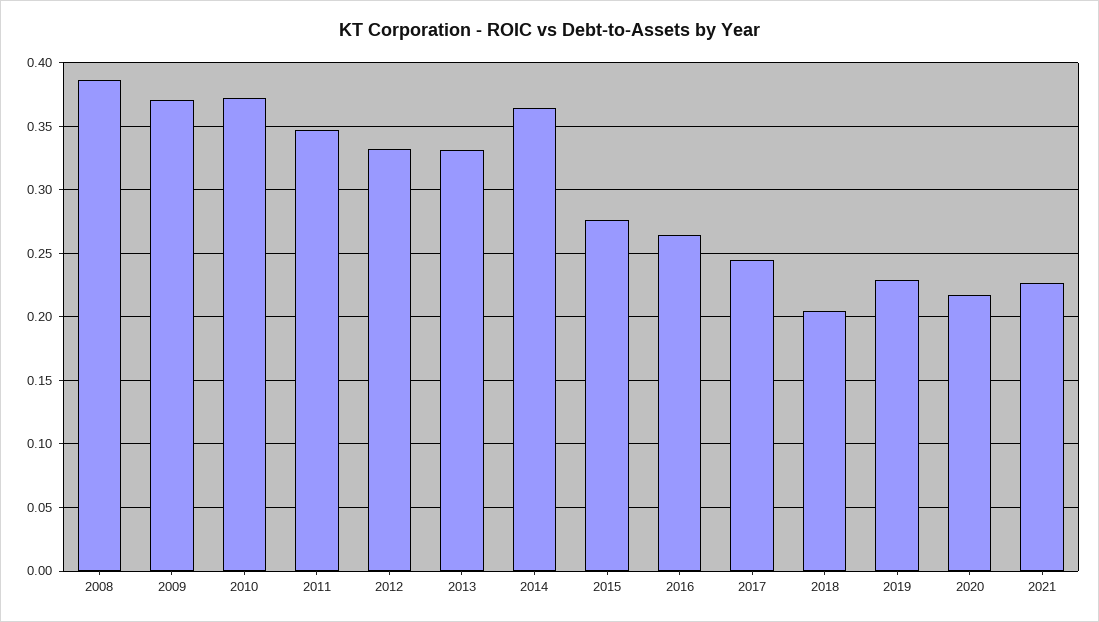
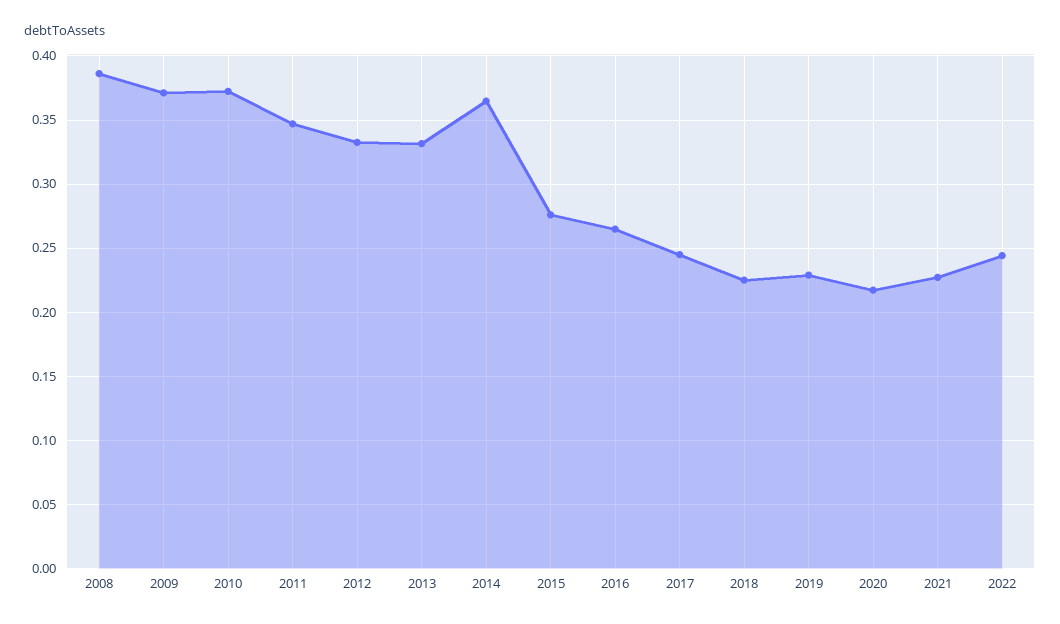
2018: 0.205 -> 0.225
2022: none -> 0.245

